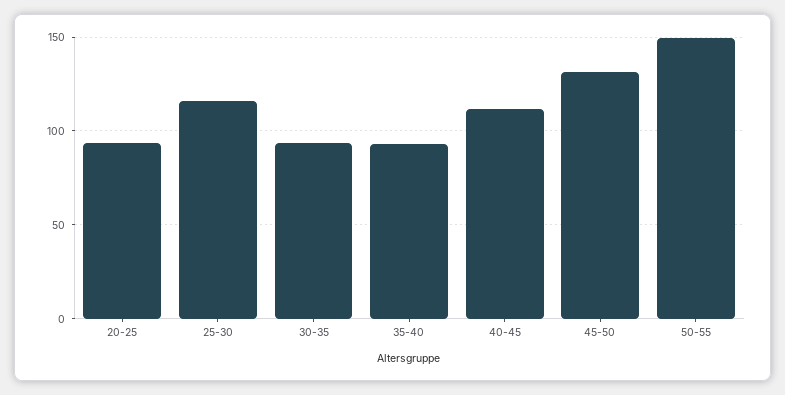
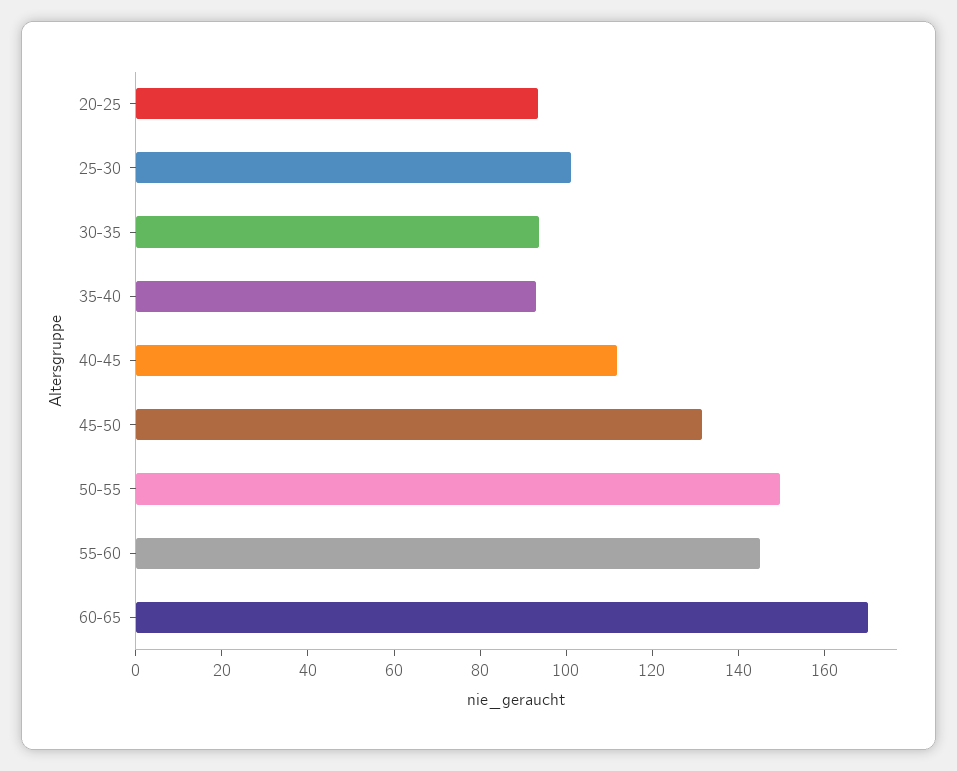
25-30: 115 -> 100
55-60: none -> 145
60-65: none -> 170

